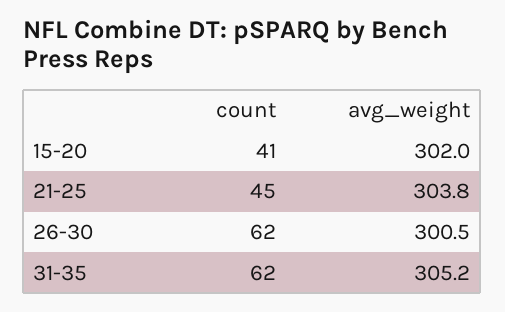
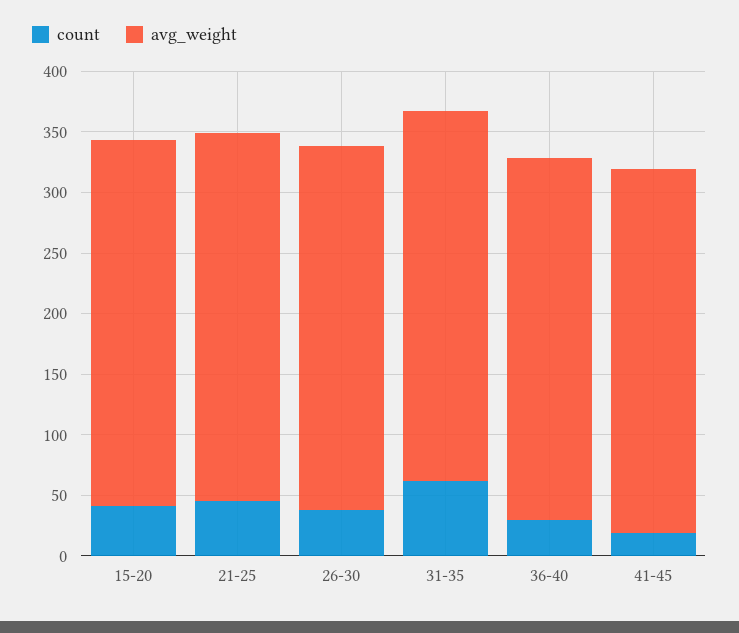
count, 26-30: 62 -> 40
count, 36-40: none -> 30
avg_weight, 36-40: none -> 300
count, 41-45: none -> 20
avg_weight, 41-45: none -> 300

